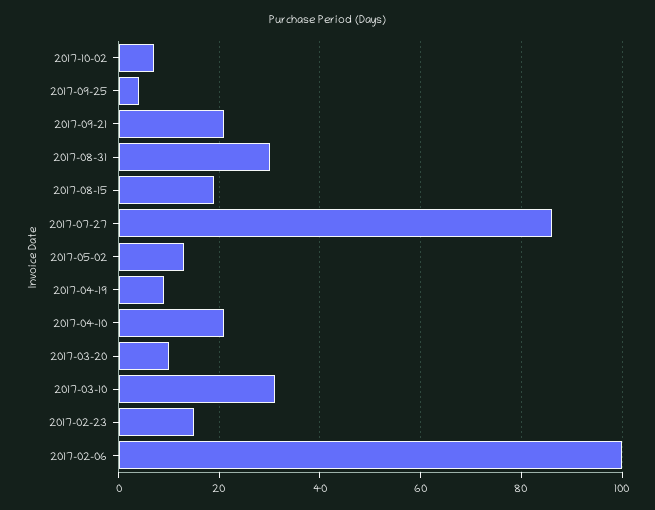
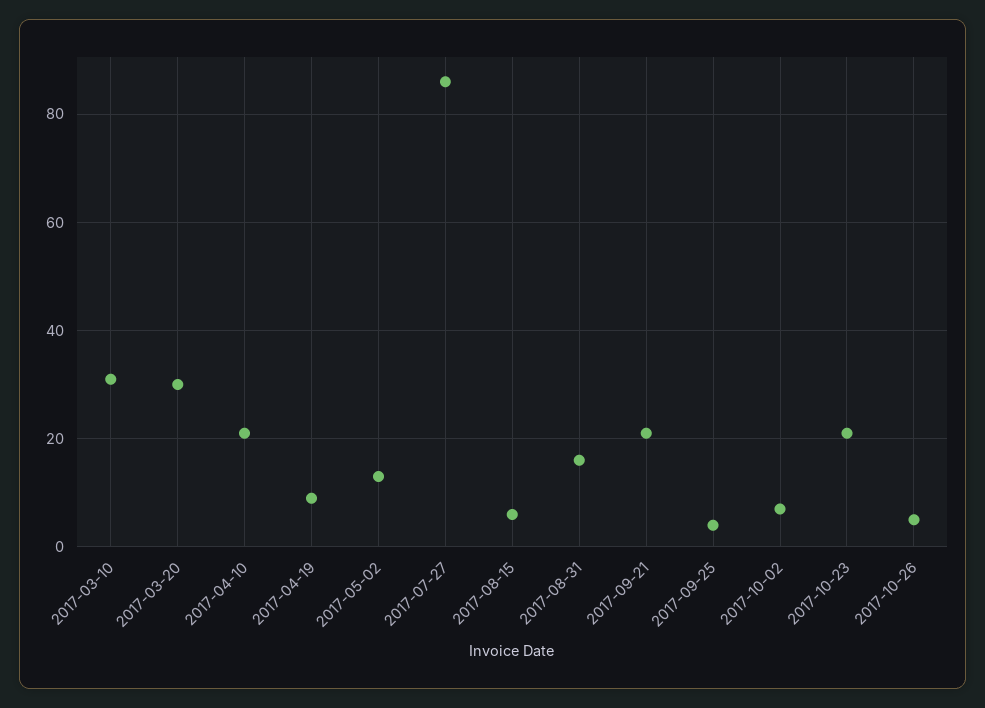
2017-08-31: 30 -> 15
2017-08-15: 20 -> 5
2017-03-20: 10 -> 30
2017-02-23: 15 -> none
2017-02-06: 100 -> none
2017-10-23: none -> 20
2017-10-26: none -> 5

